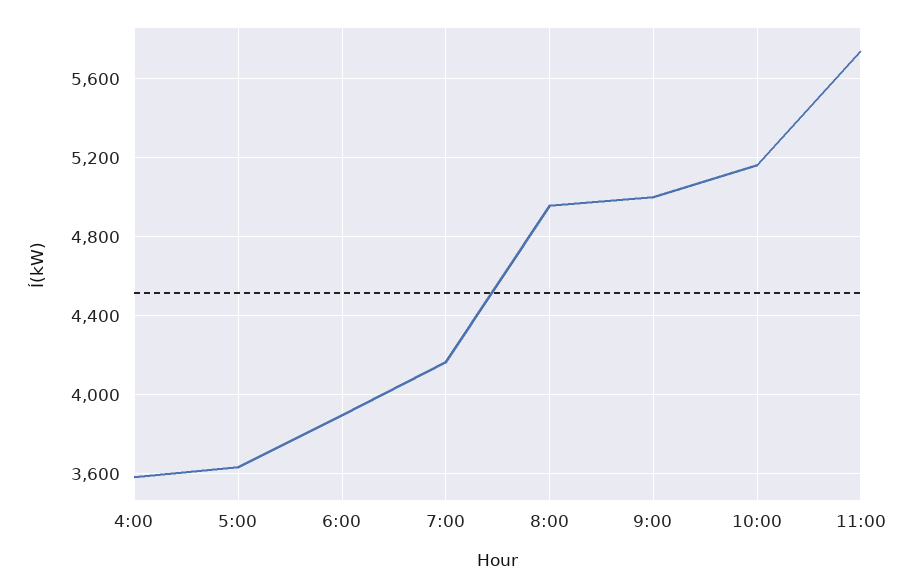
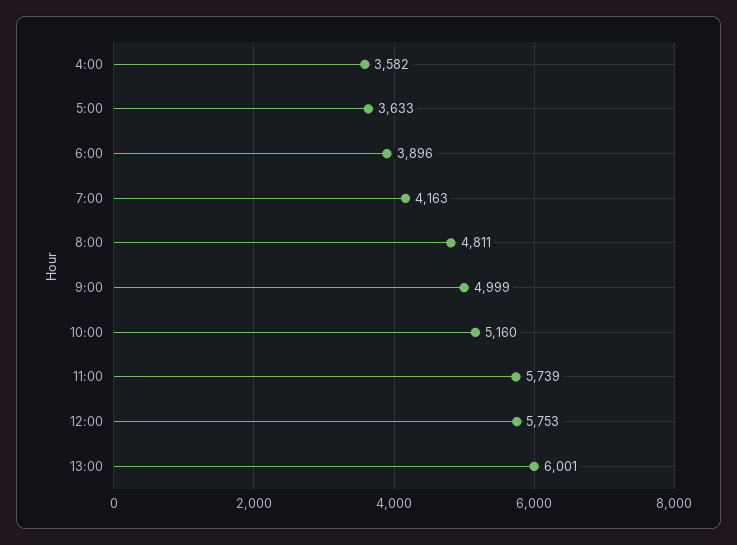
8:00: 4950 -> 4811
12:00: none -> 5753
13:00: none -> 6001

